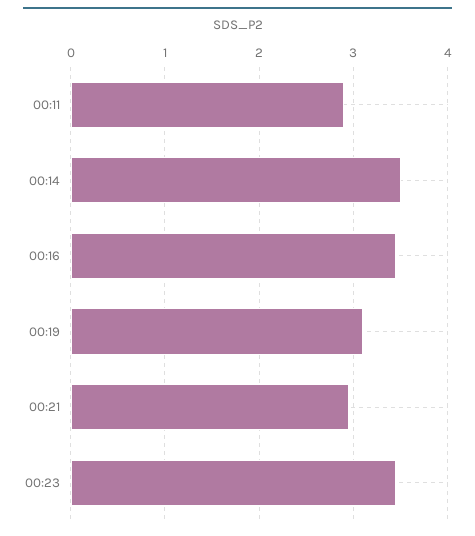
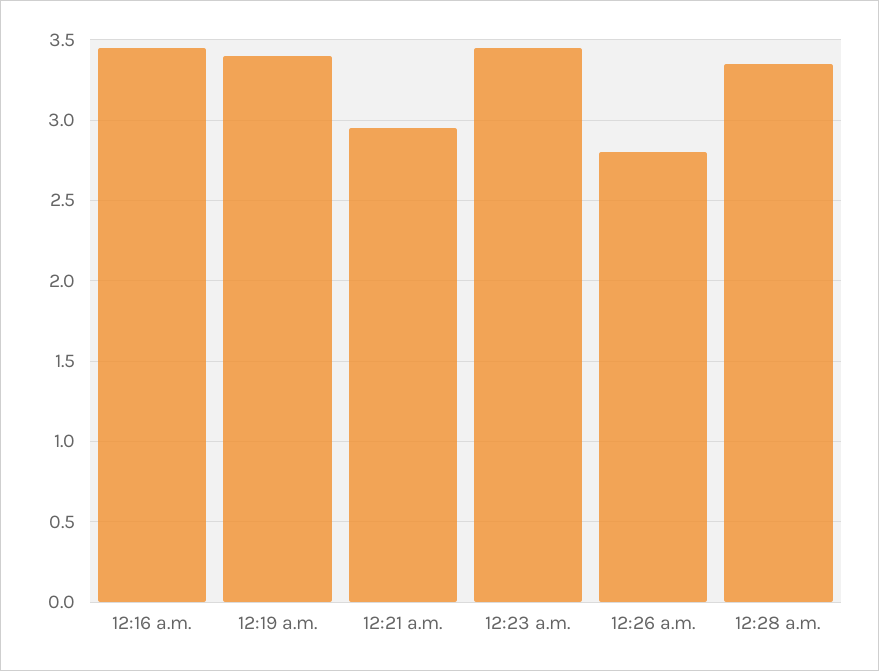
00:11: 2.9 -> none
00:14: 3.5 -> none
00:19: 3.1 -> 3.4
12:26 a.m.: none -> 2.8
12:28 a.m.: none -> 3.35

